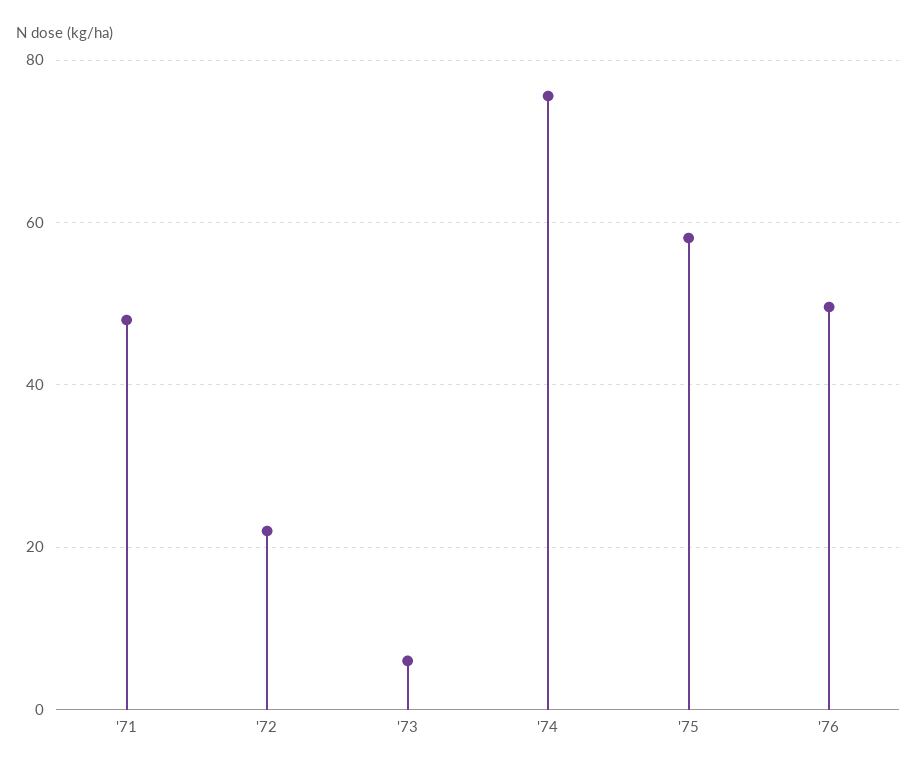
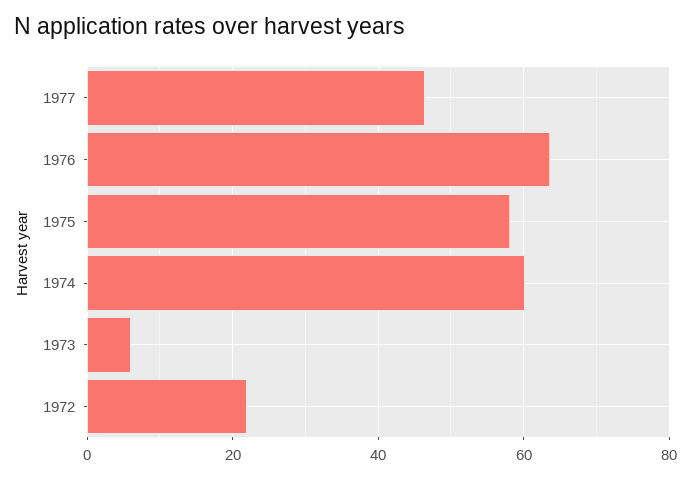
'71: 48 -> none
'74: 76 -> 60
'76: 50 -> 64
1977: none -> 46

